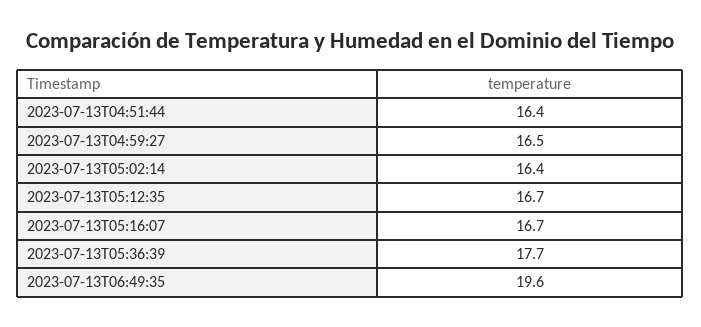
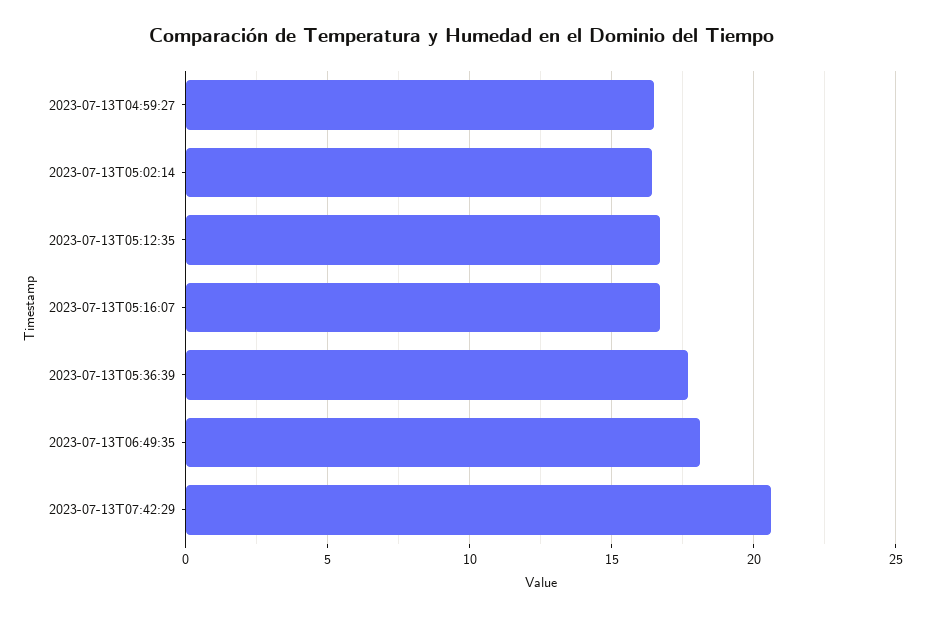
2023-07-13T04:51:44: 16.4 -> none
2023-07-13T06:49:35: 19.6 -> 18
2023-07-13T07:42:29: none -> 20.5

